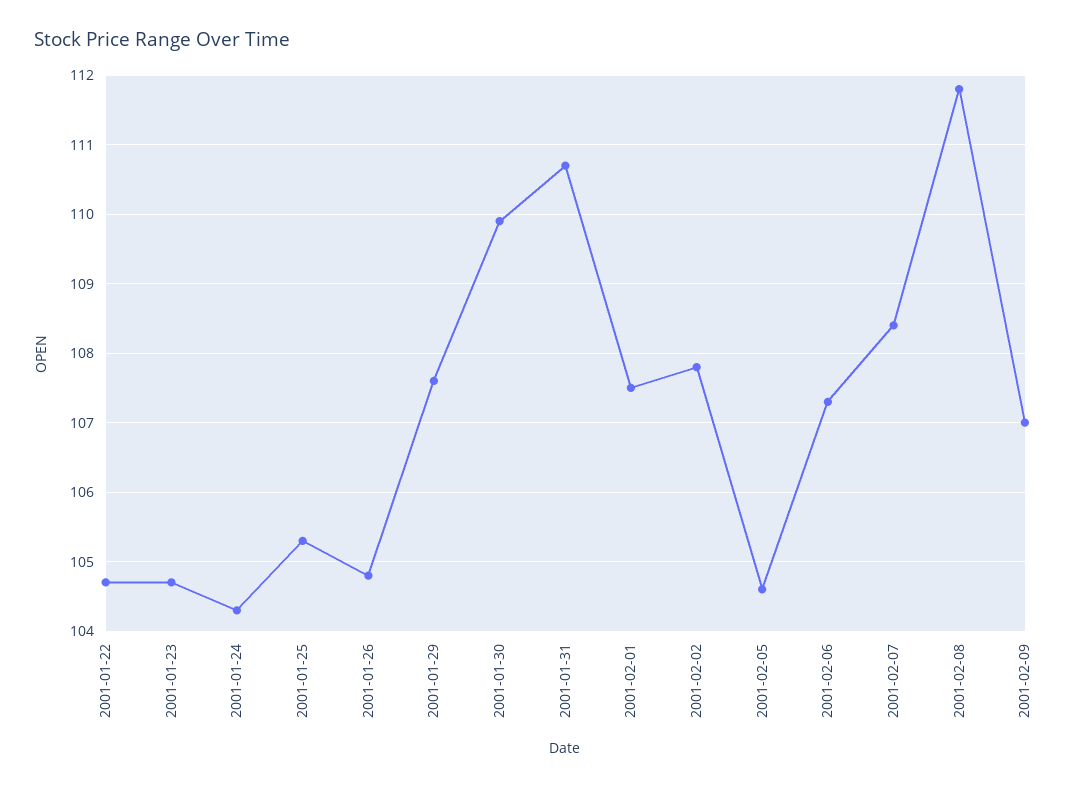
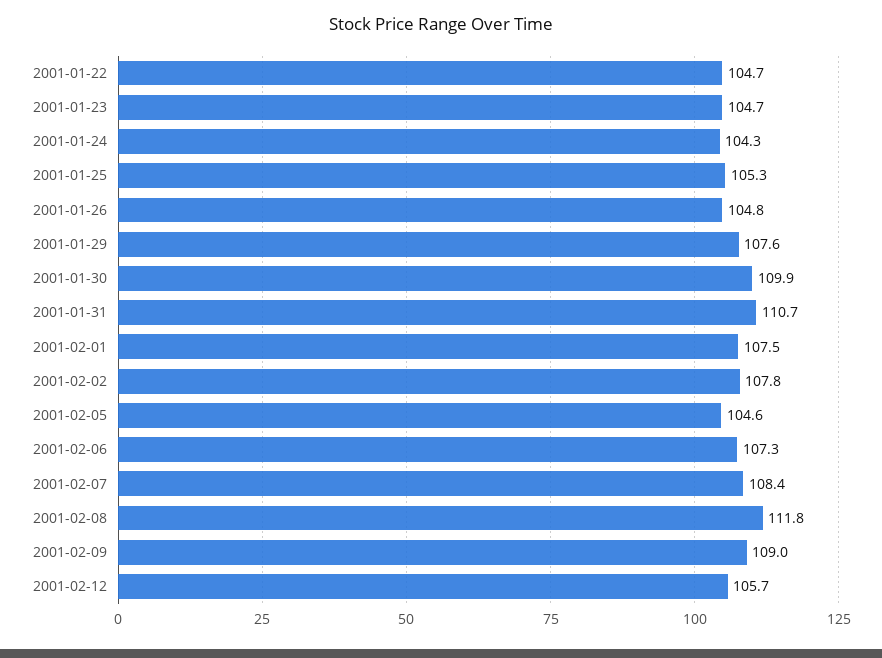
2001-02-09: 107 -> 109
2001-02-12: none -> 105.7

